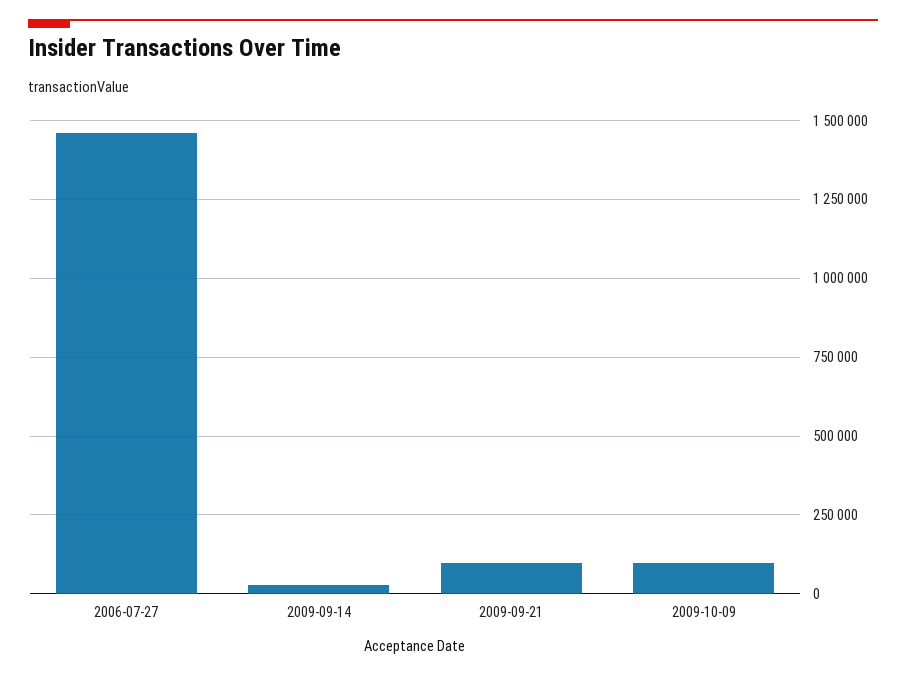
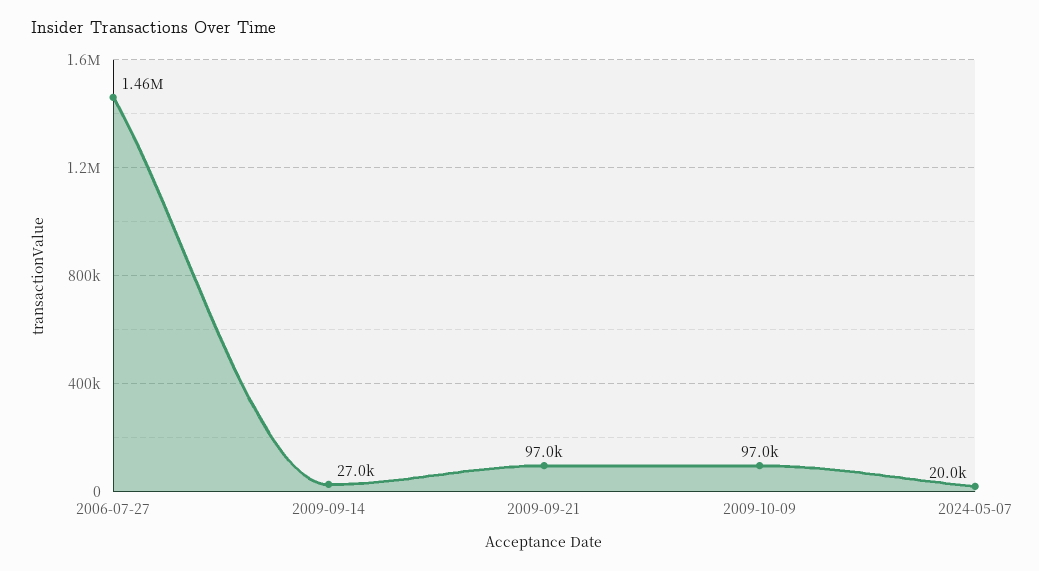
2024-05-07: none -> 20000

